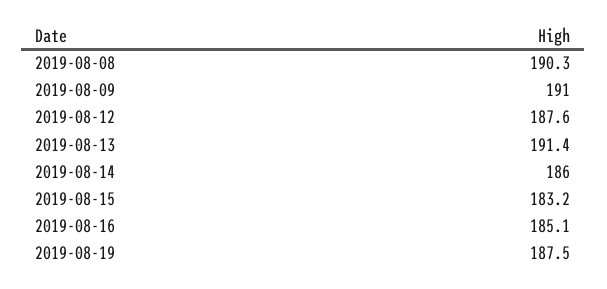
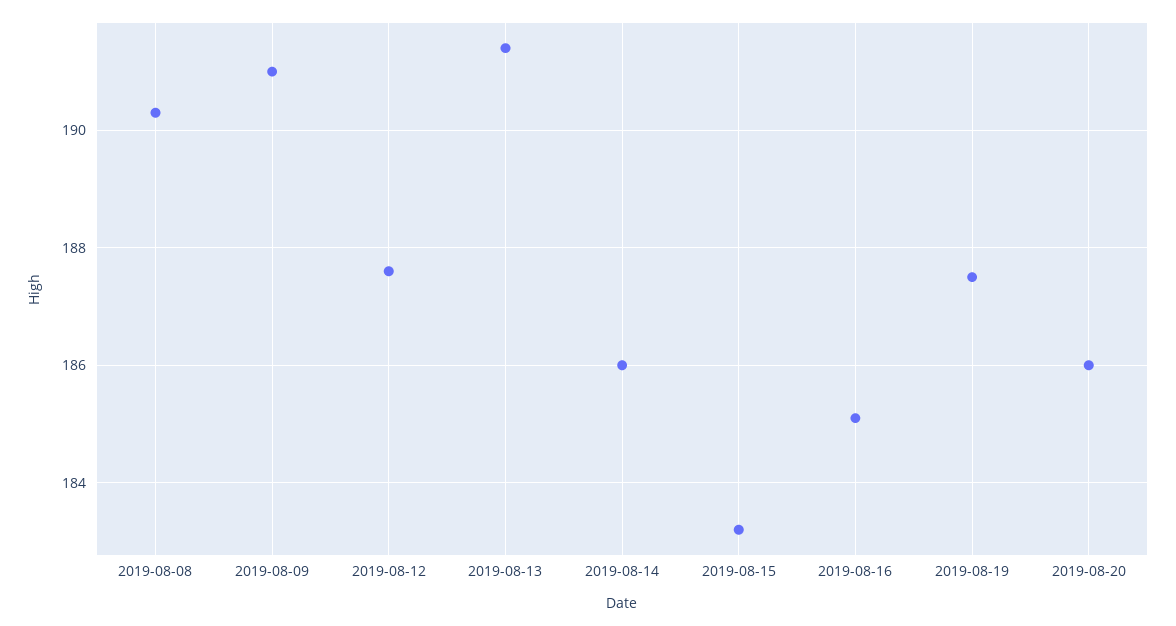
2019-08-20: none -> 186

